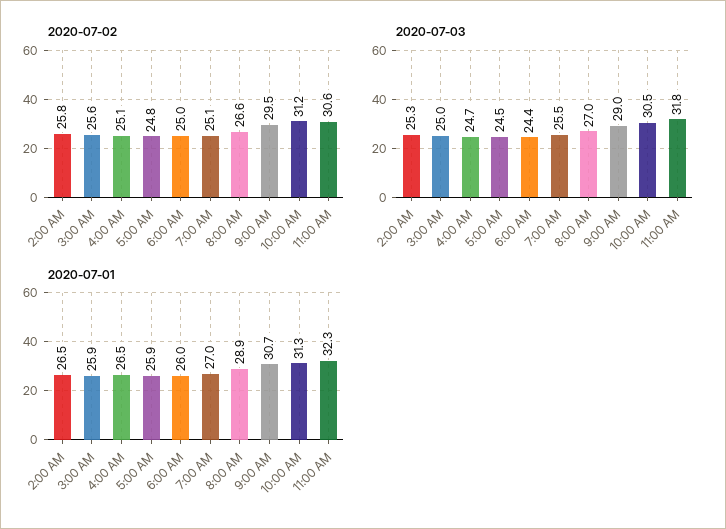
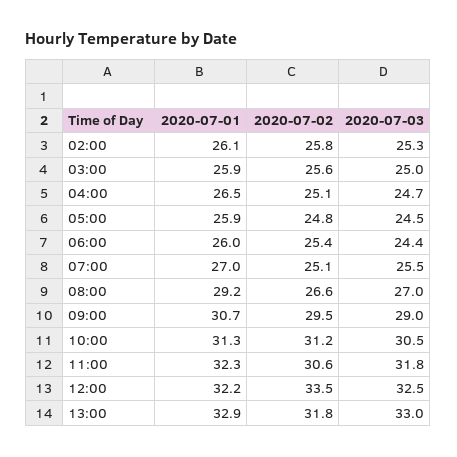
2020-07-02, 6:00 AM: 25 -> 25.4
2020-07-01, 2:00 AM: 26.5 -> 26.1
2020-07-01, 8:00 AM: 28.9 -> 29.2
2020-07-01, 12:00: none -> 32.2
2020-07-02, 12:00: none -> 33.5
2020-07-03, 12:00: none -> 32.5
2020-07-01, 13:00: none -> 32.9
2020-07-02, 13:00: none -> 31.8
2020-07-03, 13:00: none -> 33

